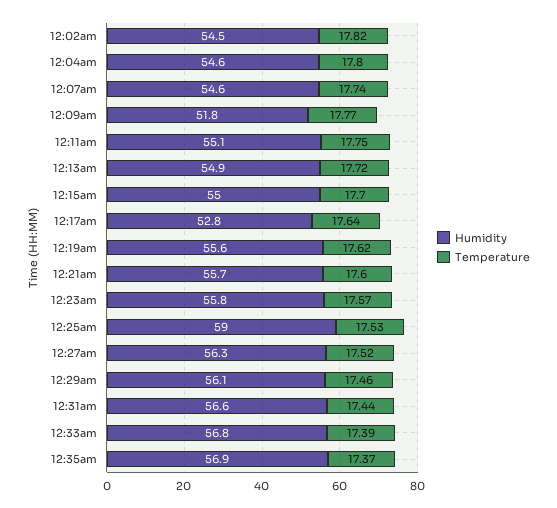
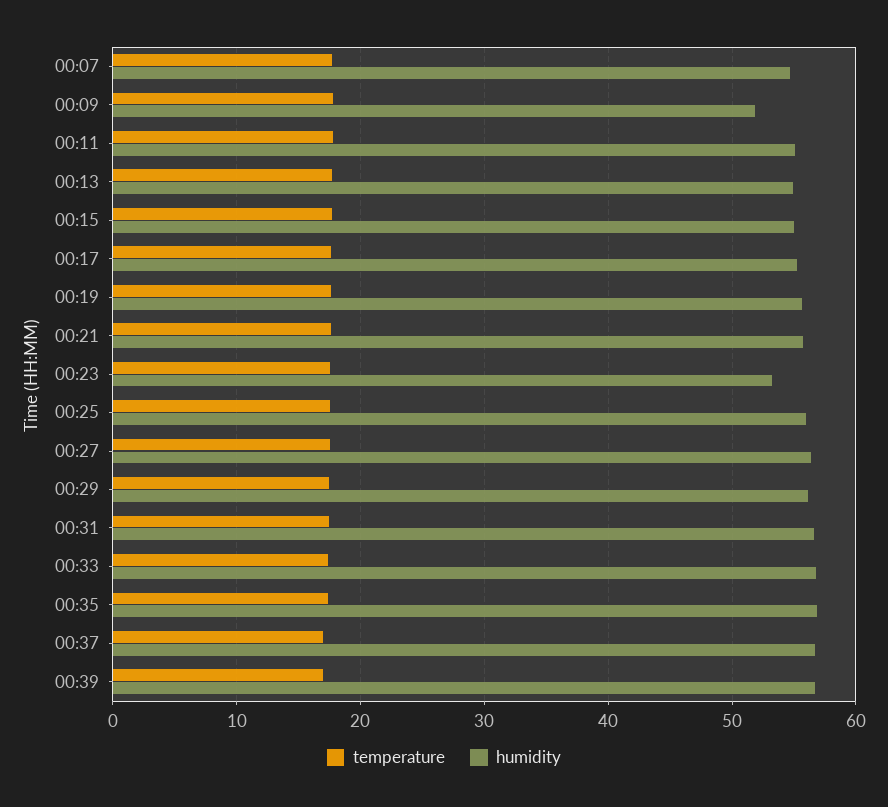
Humidity, 12:02am: 54.5 -> none
Temperature, 12:02am: 17.82 -> none
Humidity, 12:04am: 54.6 -> none
Temperature, 12:04am: 17.8 -> none
Humidity, 12:17am: 52.8 -> 55
Humidity, 12:23am: 55.8 -> 53
Humidity, 12:25am: 59 -> 56
Temperature, 00:37: none -> 17
Humidity, 00:37: none -> 57
Temperature, 00:39: none -> 17
Humidity, 00:39: none -> 57

